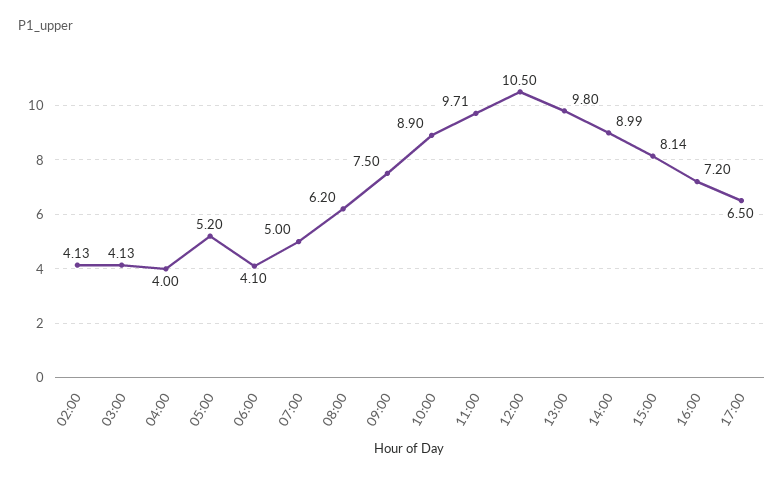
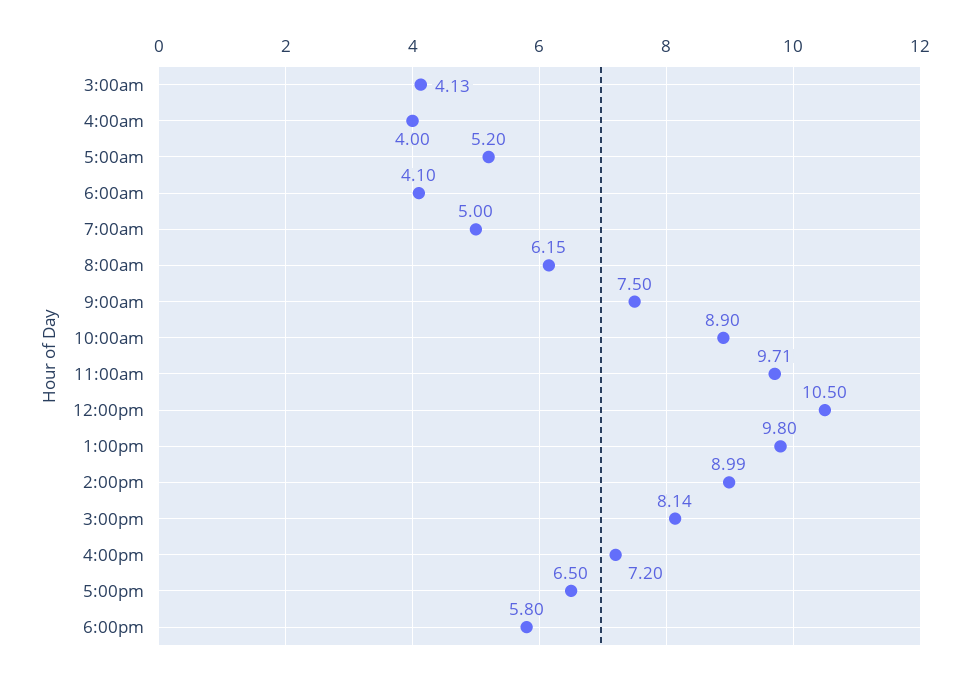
02:00: 4.13 -> none
08:00: 6.2 -> 6.15
6:00pm: none -> 5.8

